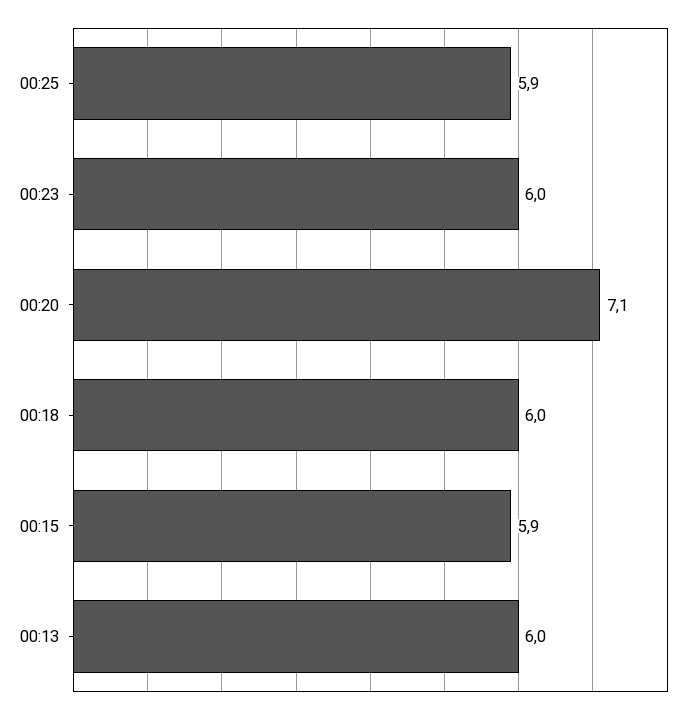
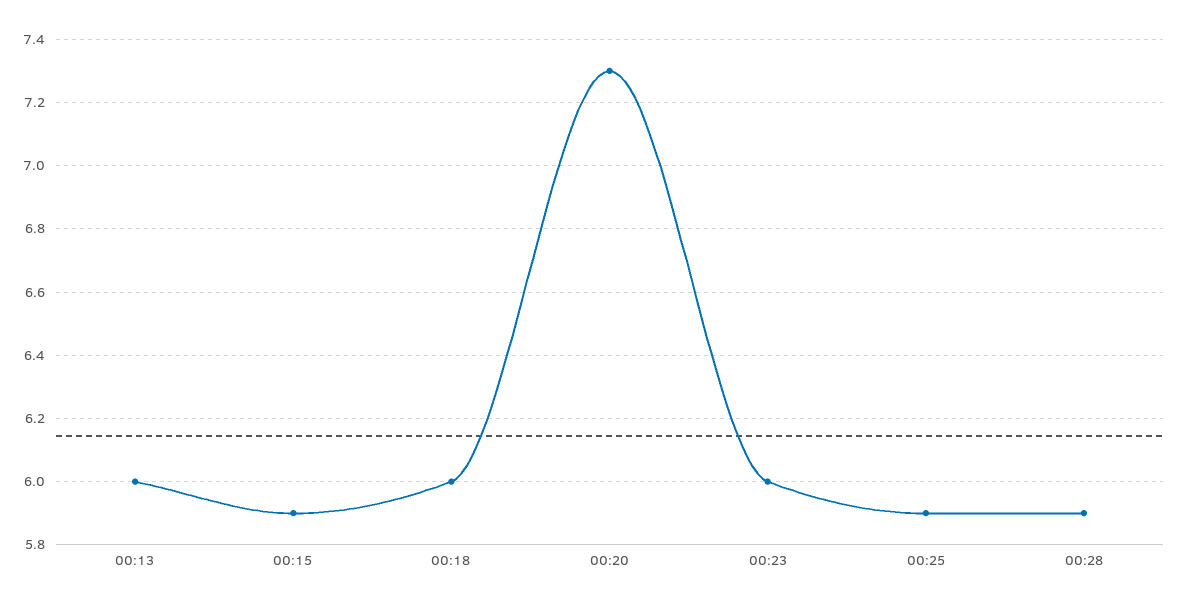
00:20: 7.1 -> 7.3
00:28: none -> 5.9

